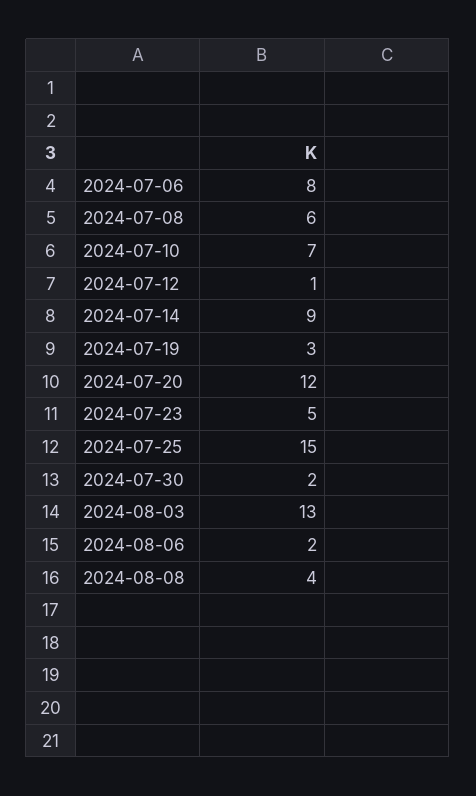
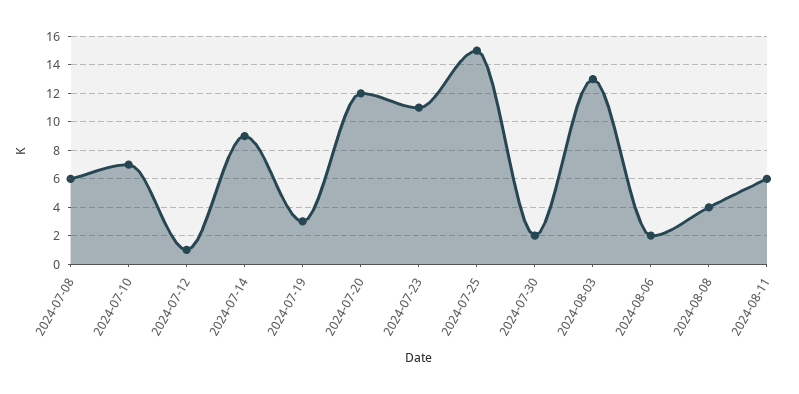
2024-07-06: 8 -> none
2024-07-23: 5 -> 11
2024-08-11: none -> 6

